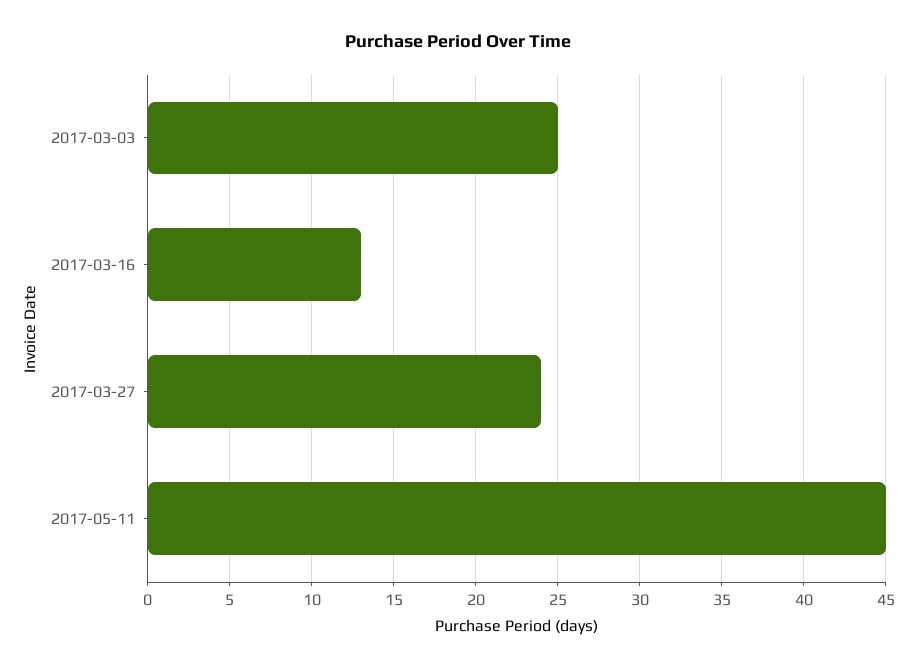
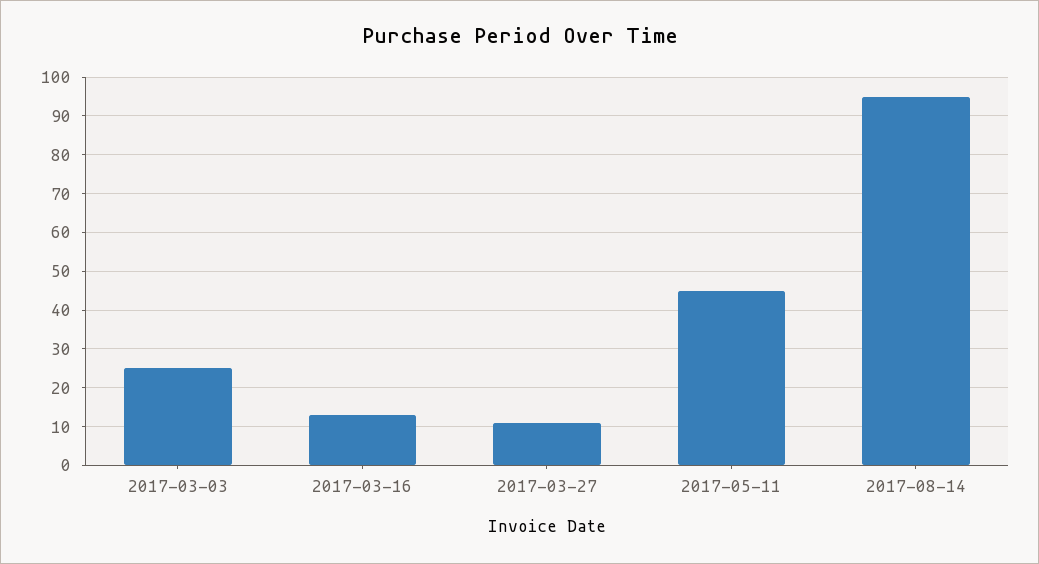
2017-03-27: 24 -> 10
2017-08-14: none -> 95

